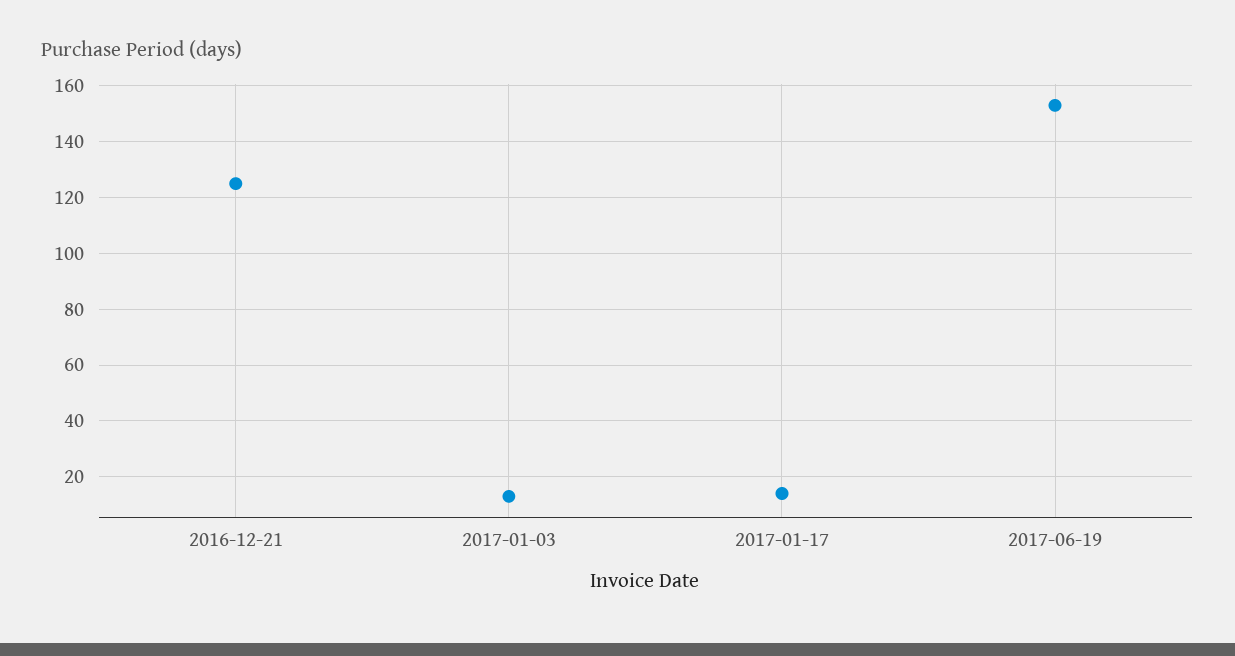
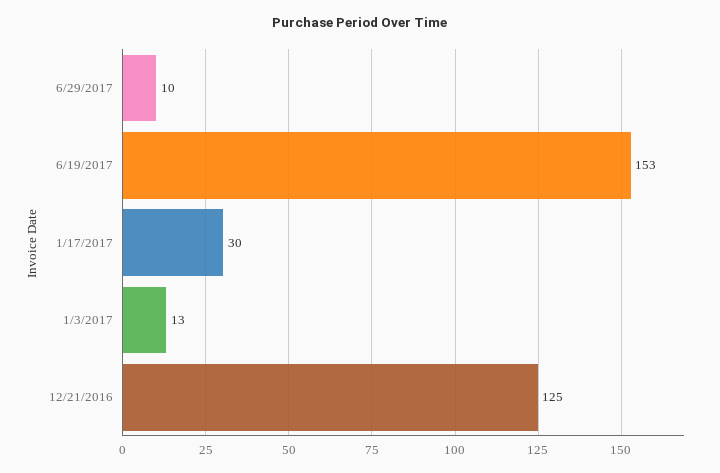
2017-01-17: 15 -> 30
6/29/2017: none -> 10

